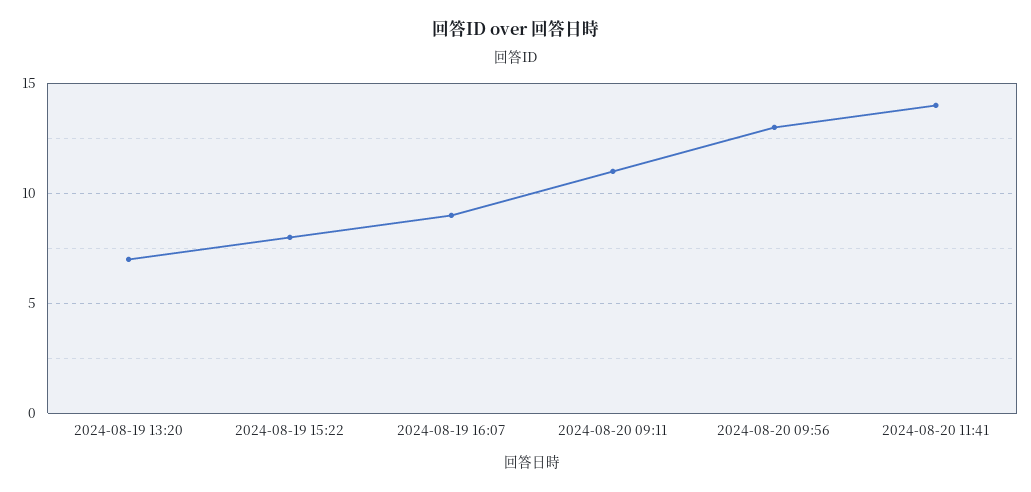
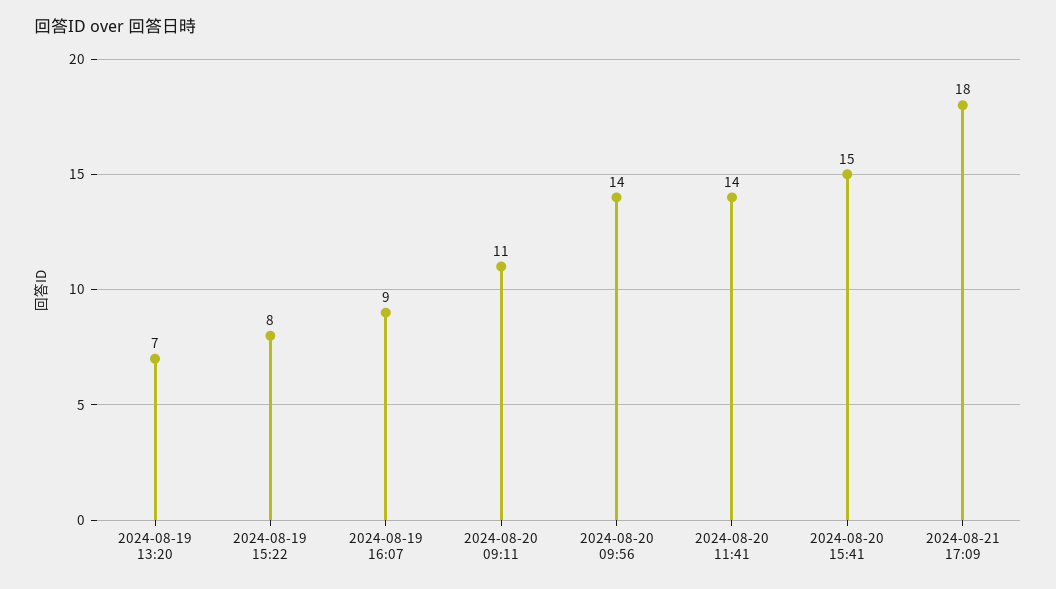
2024-08-20 09:56: 13 -> 14
2024-08-20 15:41: none -> 15
2024-08-21 17:09: none -> 18

